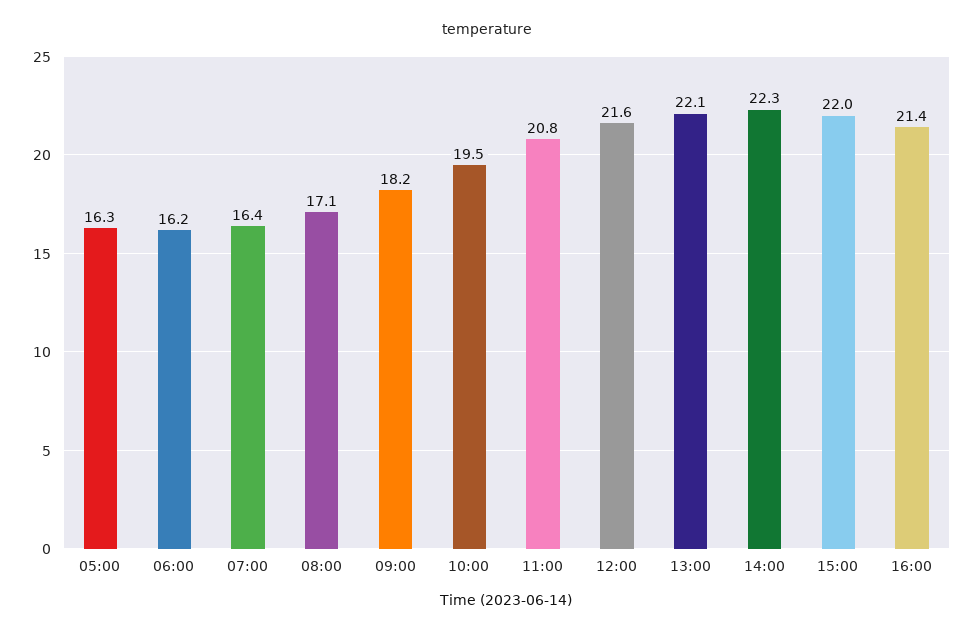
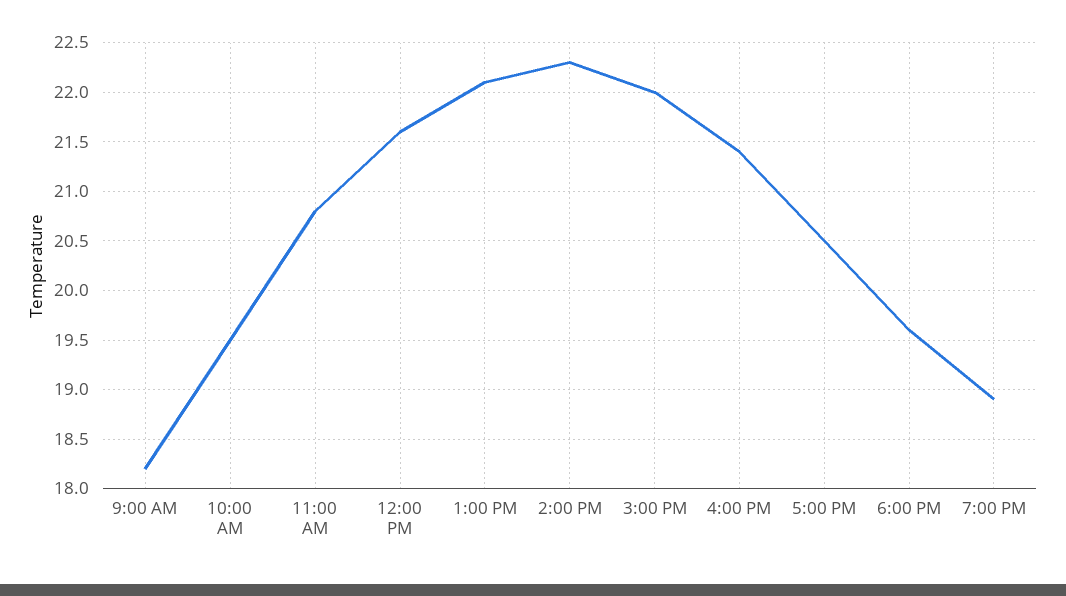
05:00: 16.3 -> none
06:00: 16.2 -> none
07:00: 16.4 -> none
08:00: 17.1 -> none
5:00 PM: none -> 20.5
6:00 PM: none -> 19.6
7:00 PM: none -> 18.9

